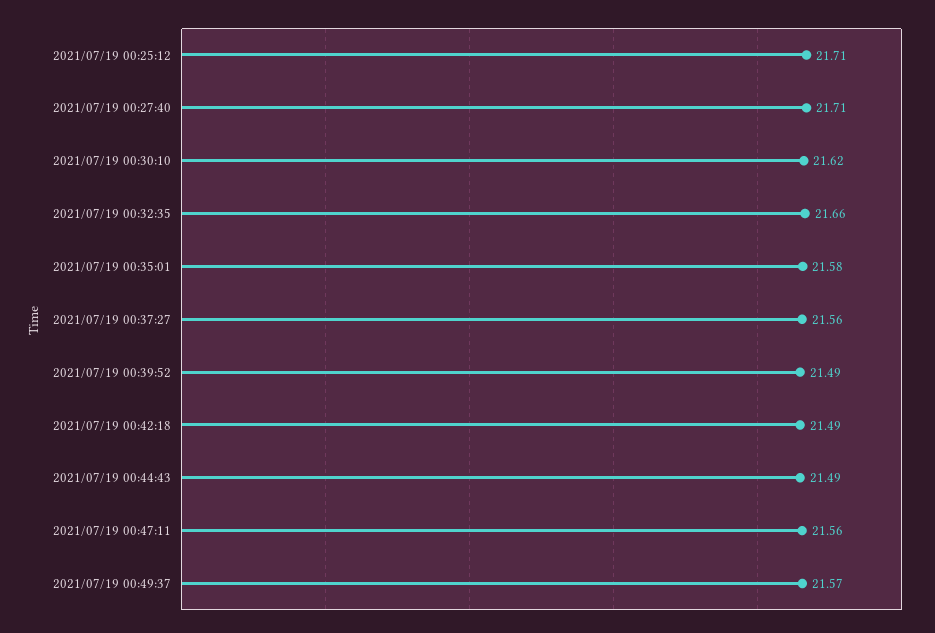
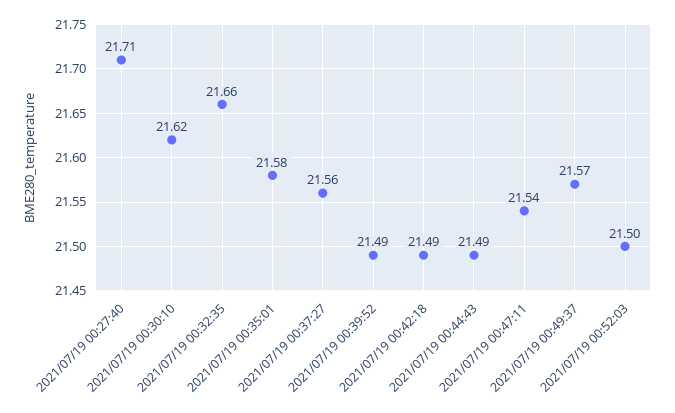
2021/07/19 00:25:12: 21.71 -> none
2021/07/19 00:47:11: 21.56 -> 21.54
2021/07/19 00:52:03: none -> 21.5

